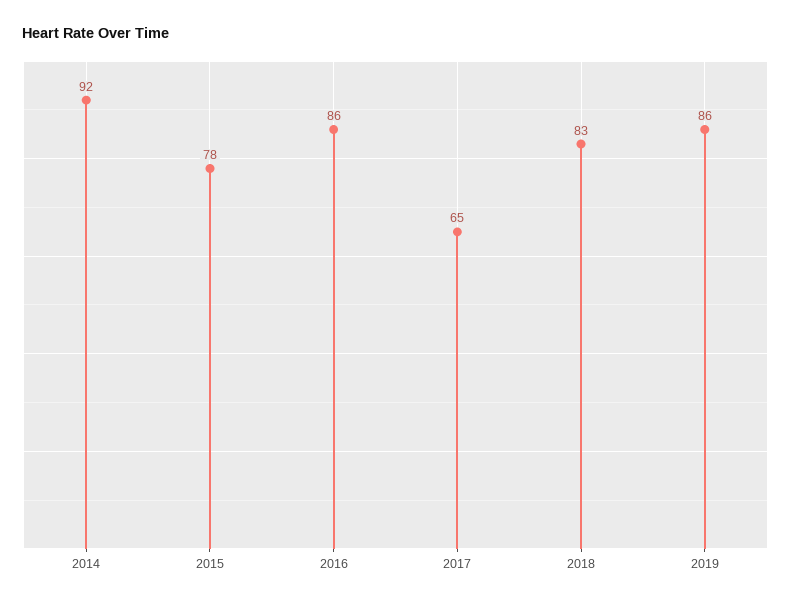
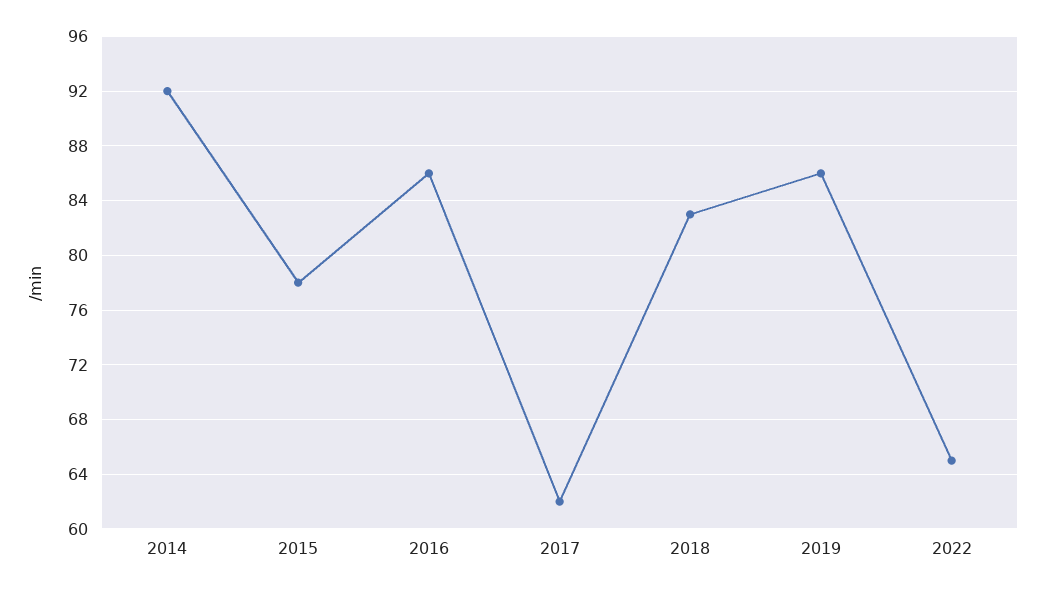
2017: 65 -> 62
2022: none -> 65

